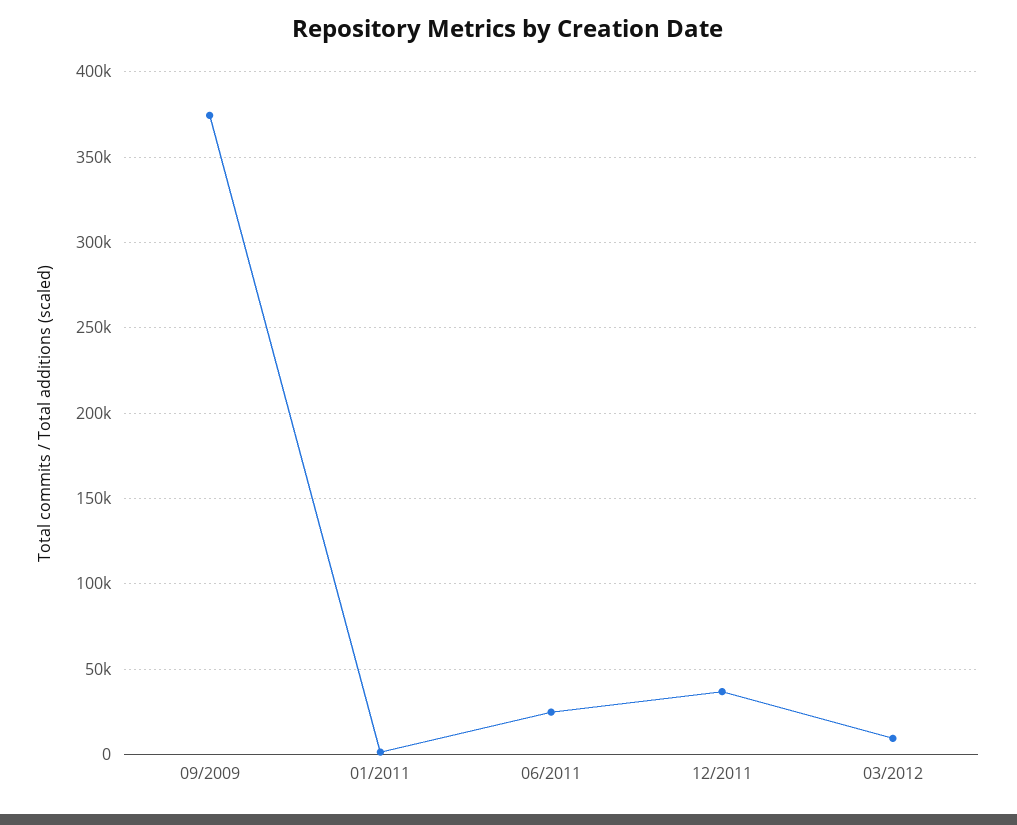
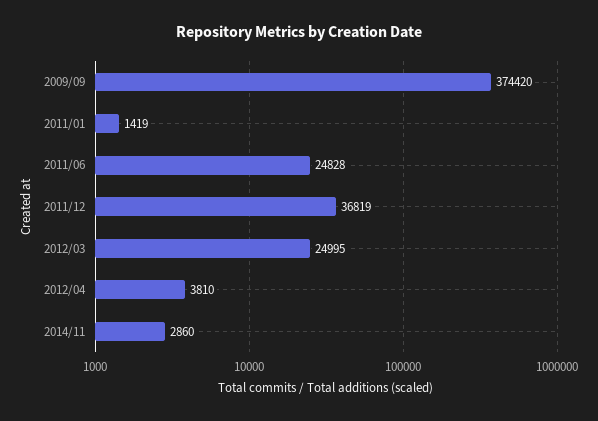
03/2012: 10000 -> 24995
2012/04: none -> 3810
2014/11: none -> 2860

